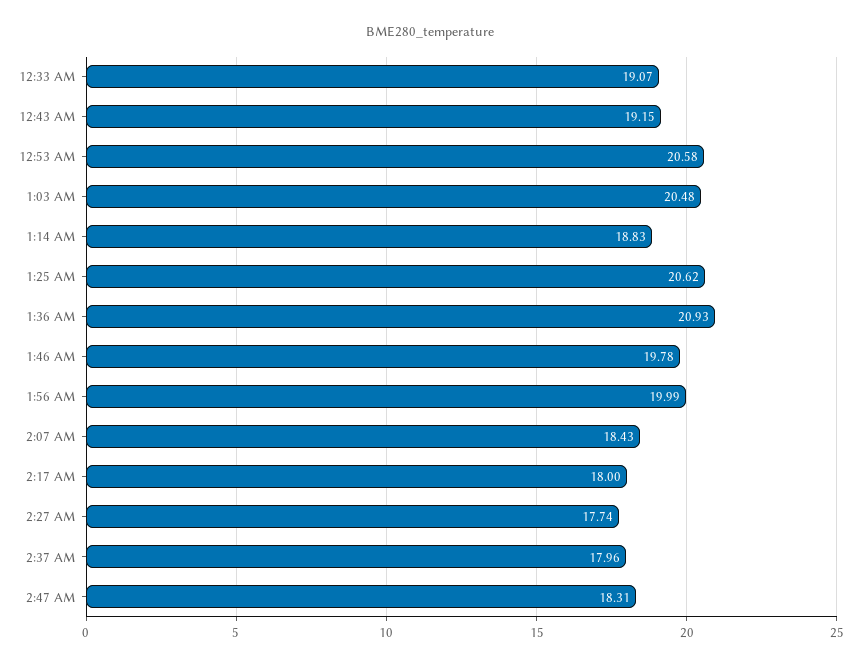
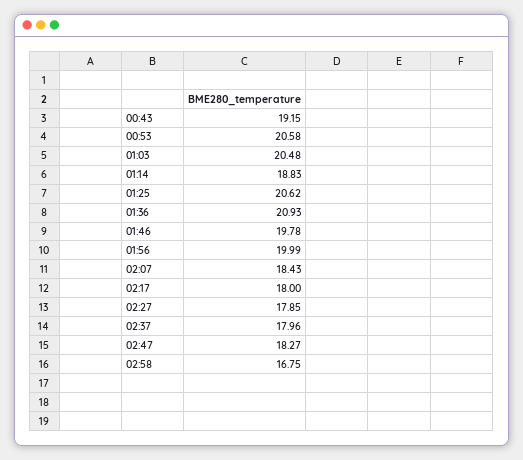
12:33 AM: 19.07 -> none
2:27 AM: 17.74 -> 17.85
2:47 AM: 18.31 -> 18.27
02:58: none -> 16.75

